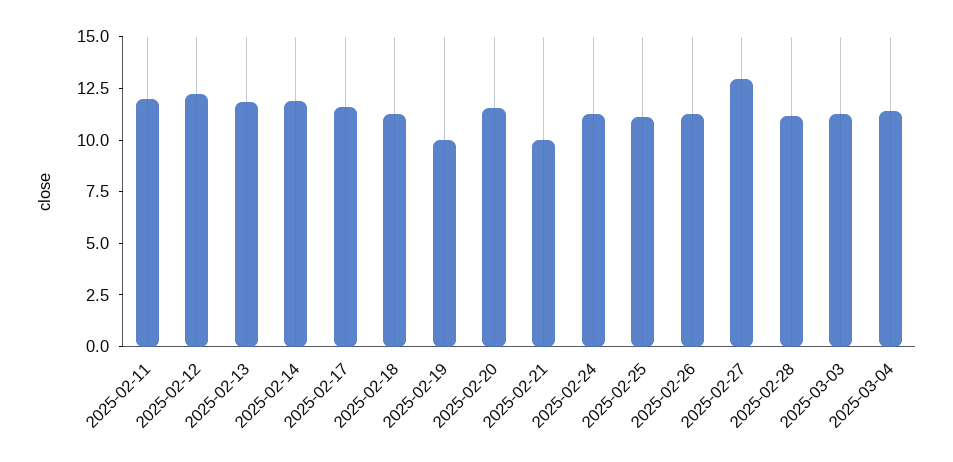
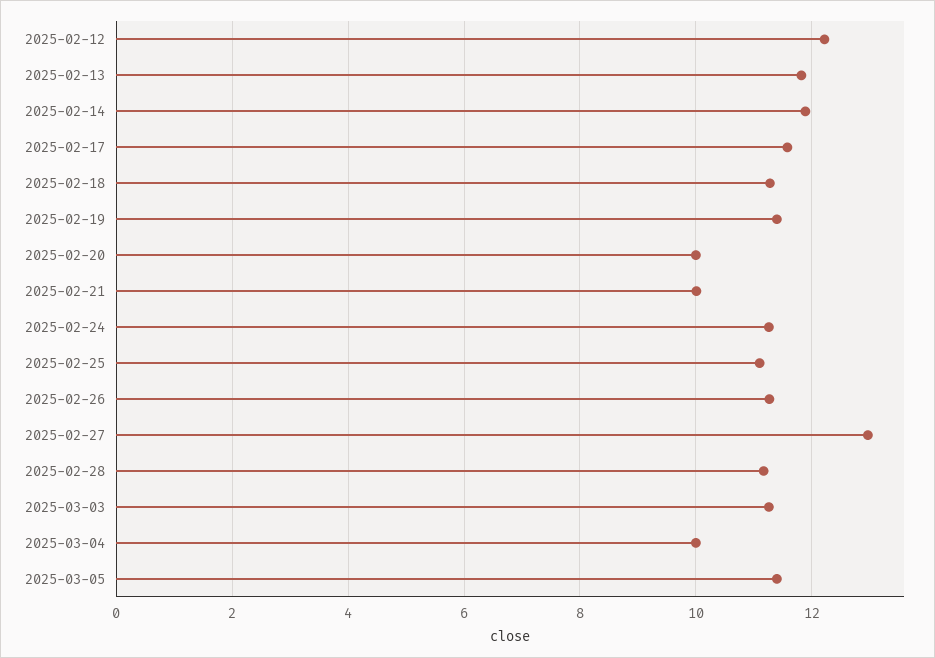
2025-02-11: 12 -> none
2025-02-19: 10 -> 11.4
2025-02-20: 11.5 -> 10
2025-03-04: 11.5 -> 10
2025-03-05: none -> 11.4

